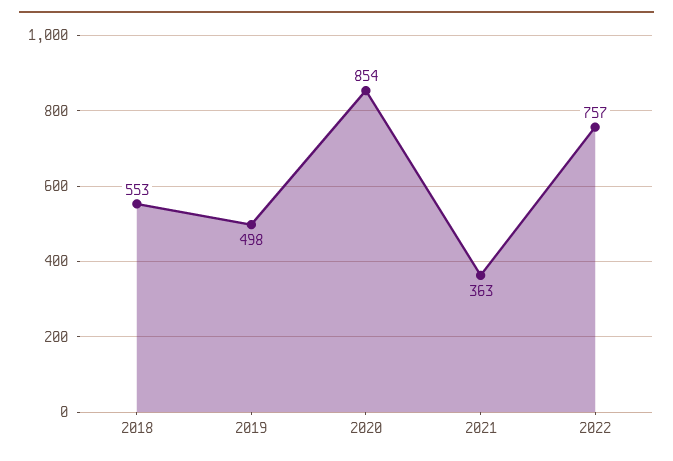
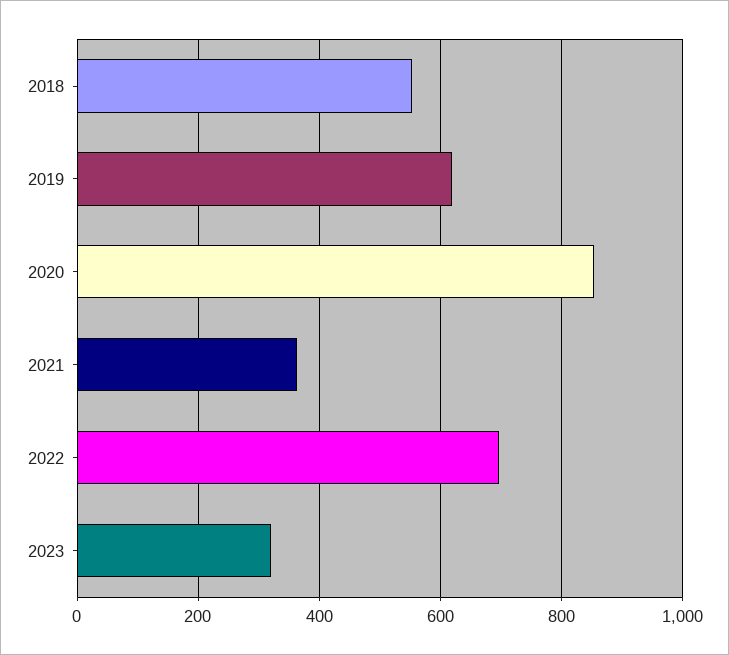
2019: 498 -> 620
2022: 757 -> 700
2023: none -> 320

